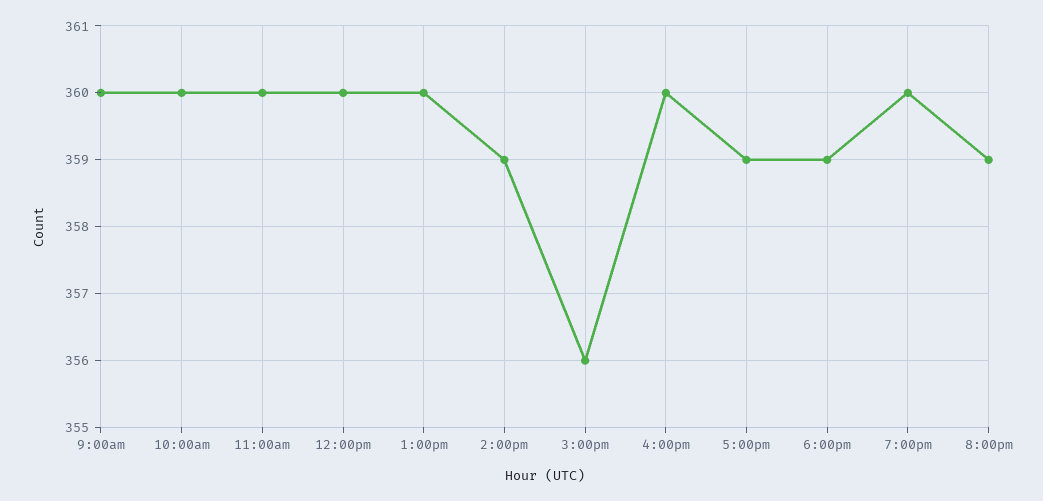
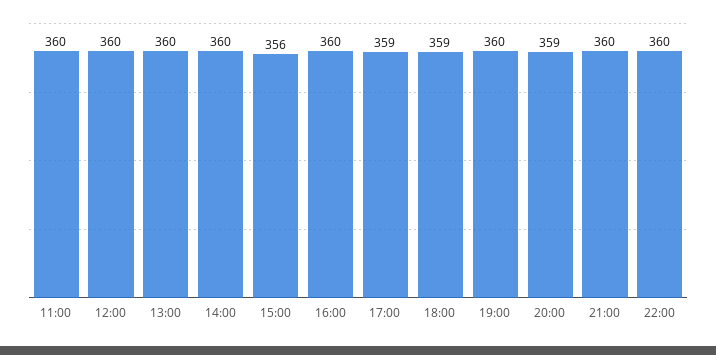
9:00am: 360 -> none
10:00am: 360 -> none
2:00pm: 359 -> 360
21:00: none -> 360
22:00: none -> 360

